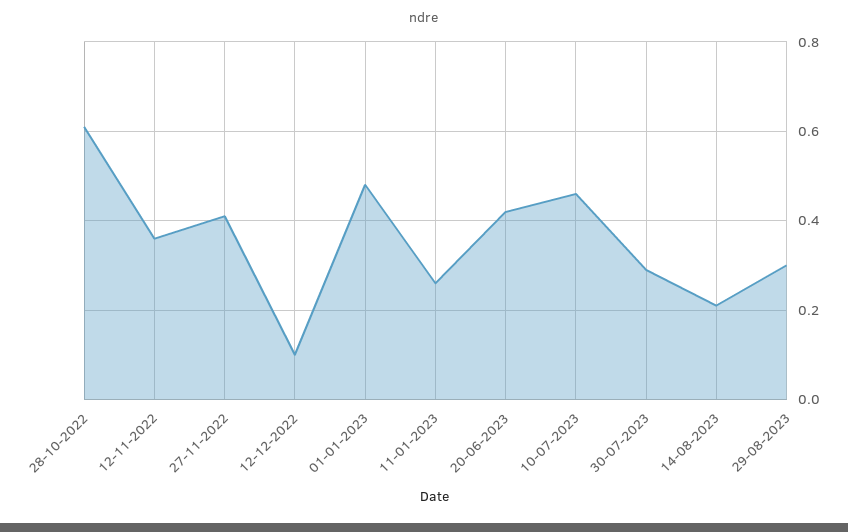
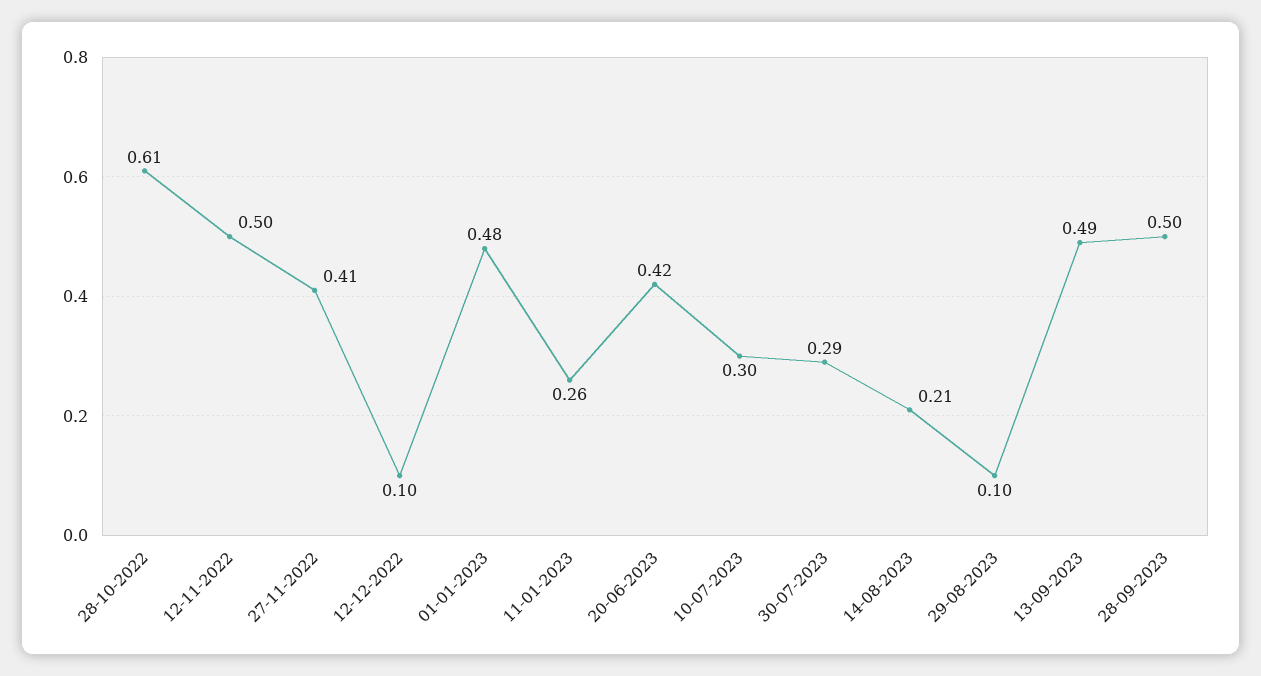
12-11-2022: 0.35 -> 0.5
10-07-2023: 0.45 -> 0.3
29-08-2023: 0.3 -> 0.1
13-09-2023: none -> 0.49
28-09-2023: none -> 0.5

